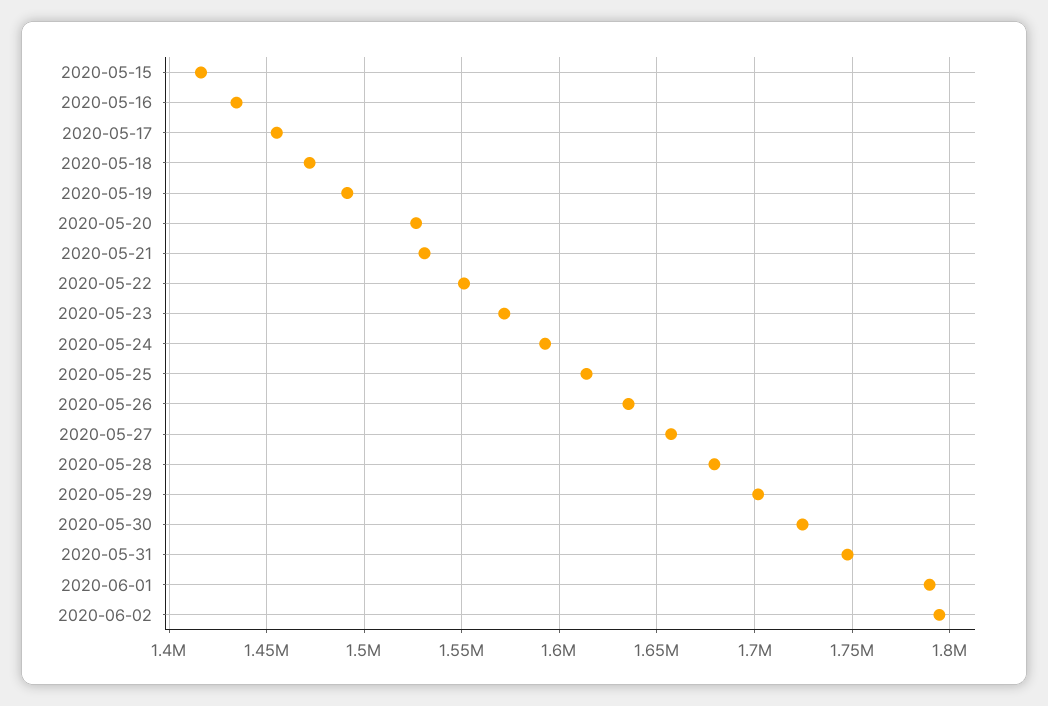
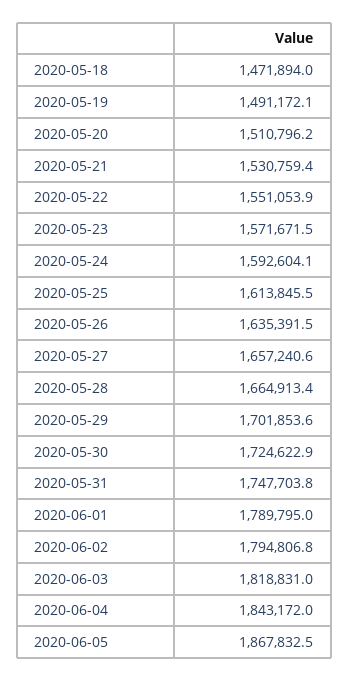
2020-05-15: 1415000 -> none
2020-05-16: 1435000 -> none
2020-05-17: 1455000 -> none
2020-05-20: 1525000 -> 1510796.2
2020-05-28: 1680000 -> 1664913.4
2020-06-03: none -> 1818831
2020-06-04: none -> 1843172
2020-06-05: none -> 1867832.5

